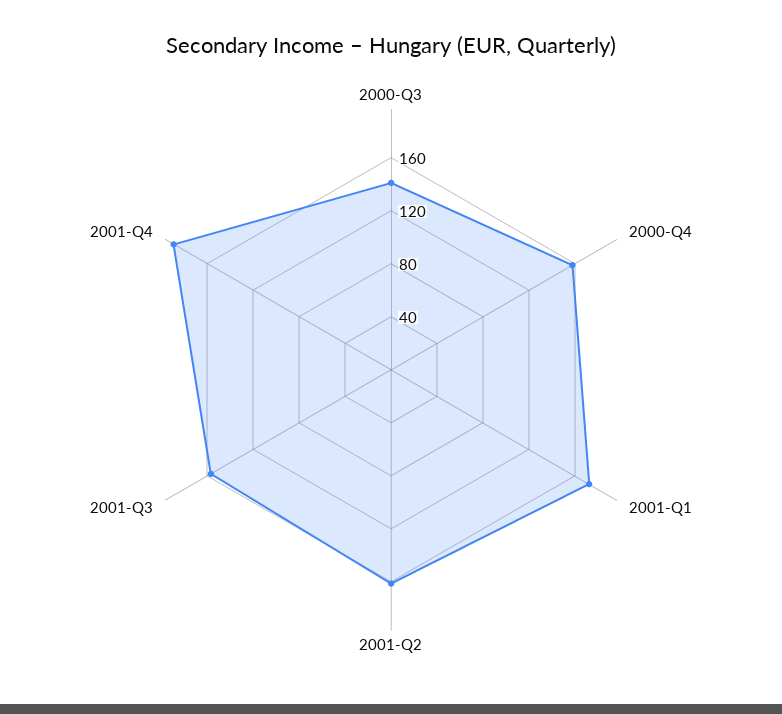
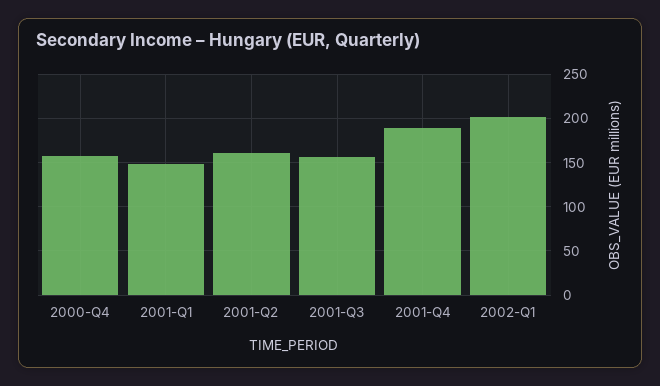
2000-Q3: 140 -> none
2001-Q1: 170 -> 150
2002-Q1: none -> 200

